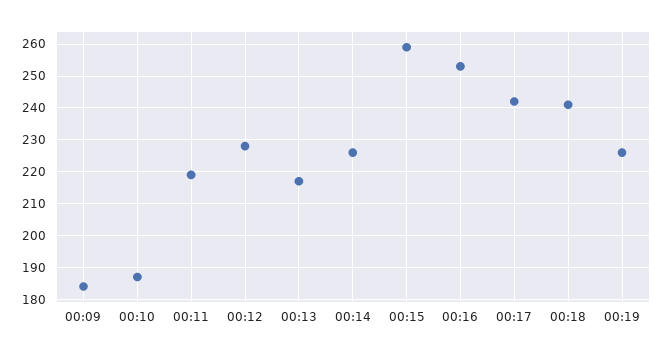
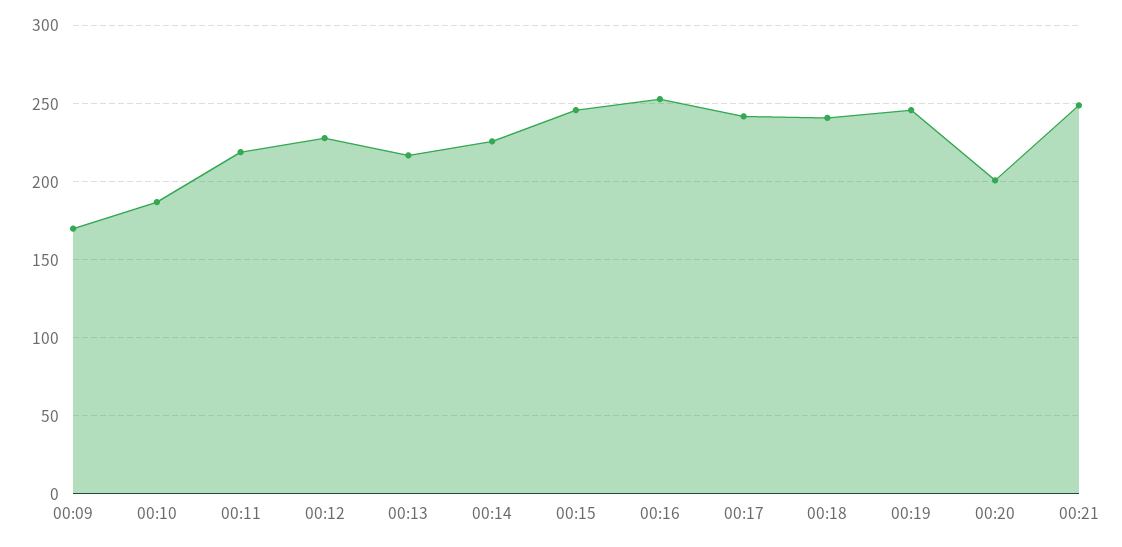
00:09: 185 -> 170
00:15: 260 -> 245
00:19: 225 -> 245
00:20: none -> 200
00:21: none -> 250

